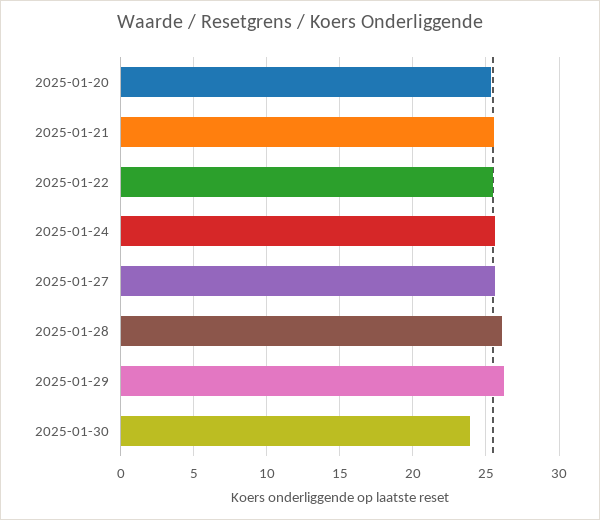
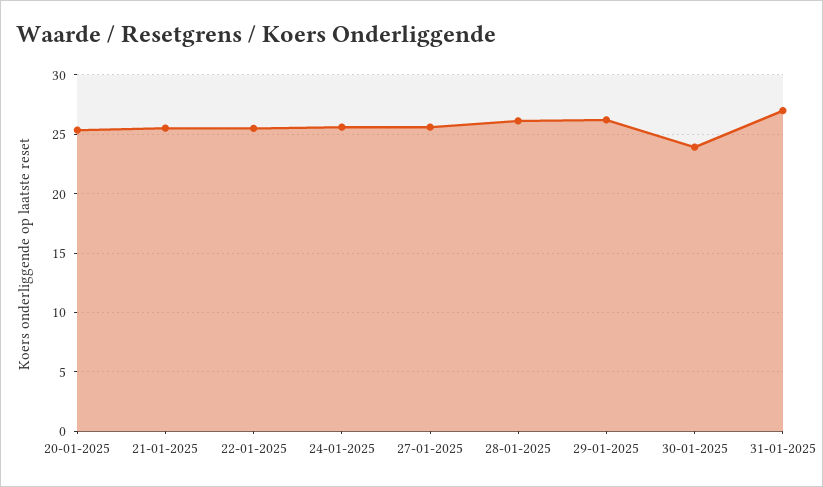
31-01-2025: none -> 27

